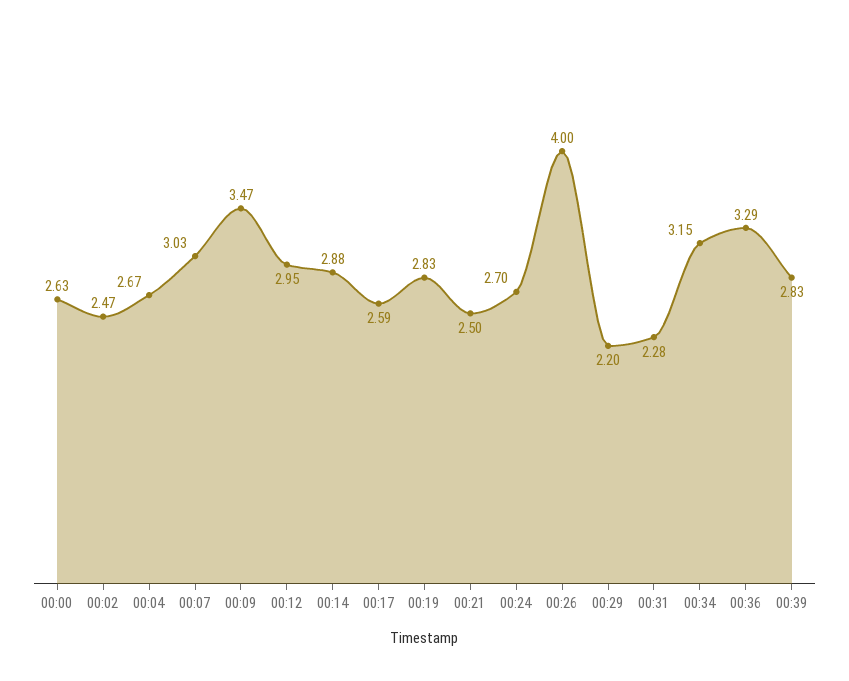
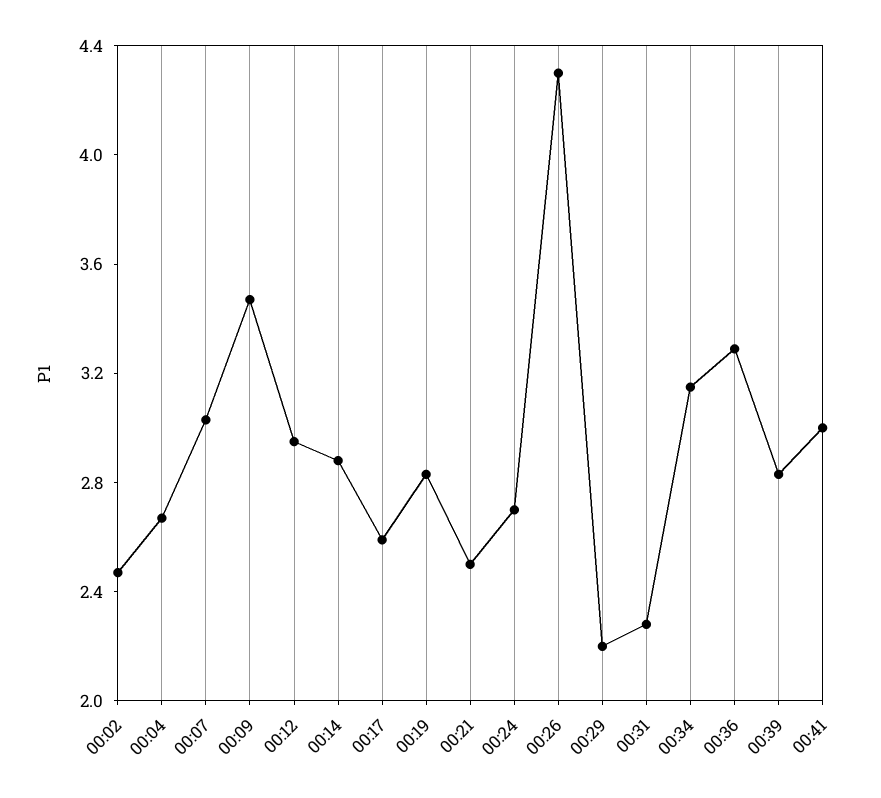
00:00: 2.63 -> none
00:26: 4 -> 4.3
00:41: none -> 3

